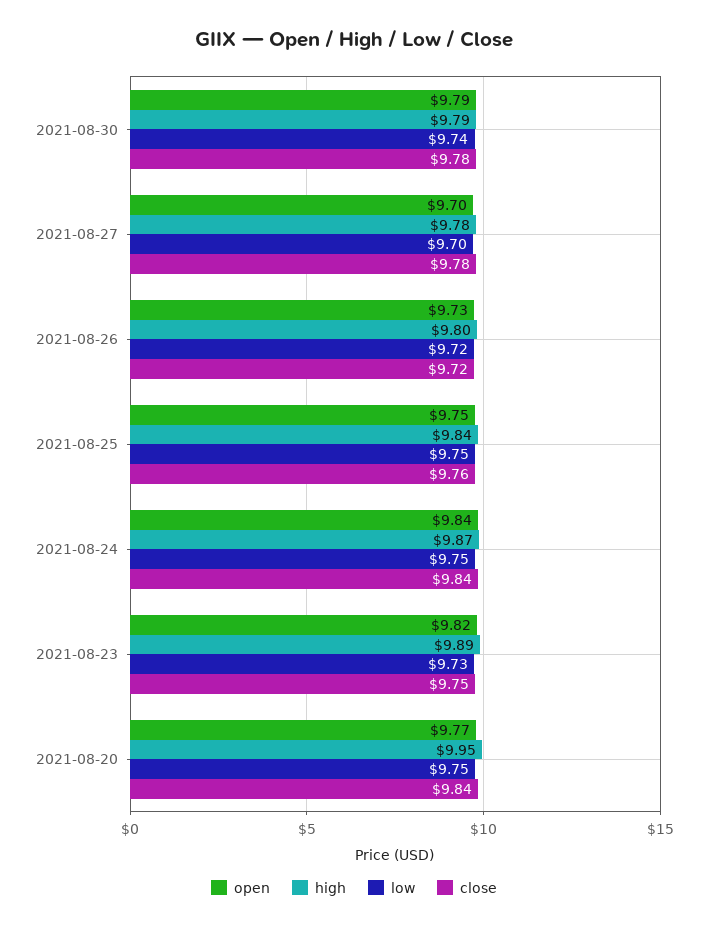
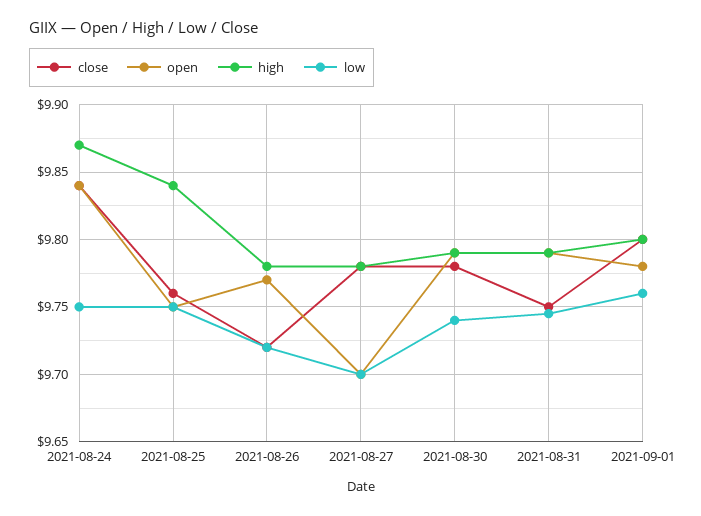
open, 2021-08-26: 9.73 -> 9.77
high, 2021-08-26: 9.8 -> 9.78
open, 2021-08-23: 9.82 -> none
high, 2021-08-23: 9.89 -> none
low, 2021-08-23: 9.73 -> none
close, 2021-08-23: 9.75 -> none
open, 2021-08-20: 9.77 -> none
high, 2021-08-20: 9.95 -> none
low, 2021-08-20: 9.75 -> none
close, 2021-08-20: 9.84 -> none
close, 2021-08-31: none -> 9.75
open, 2021-08-31: none -> 9.79
high, 2021-08-31: none -> 9.79
low, 2021-08-31: none -> 9.745
close, 2021-09-01: none -> 9.8
open, 2021-09-01: none -> 9.78
high, 2021-09-01: none -> 9.8
low, 2021-09-01: none -> 9.76

